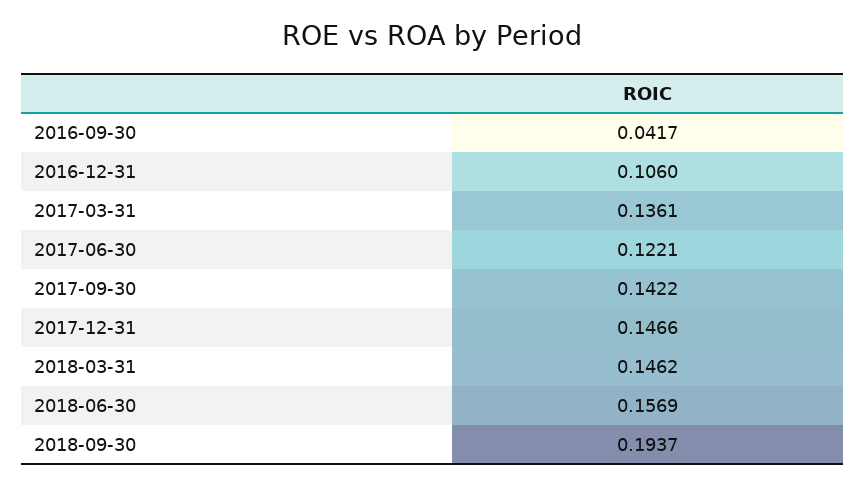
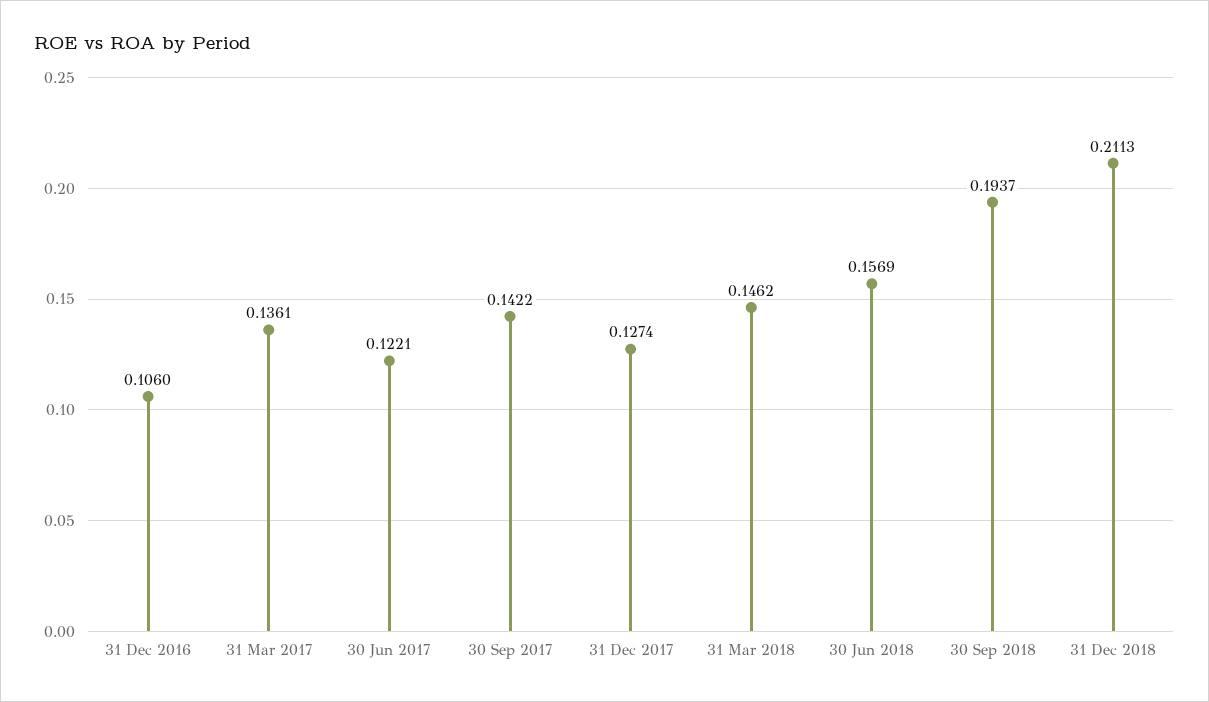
2016-09-30: 0.0417 -> none
2017-12-31: 0.1466 -> 0.1274
31 Dec 2018: none -> 0.2113

